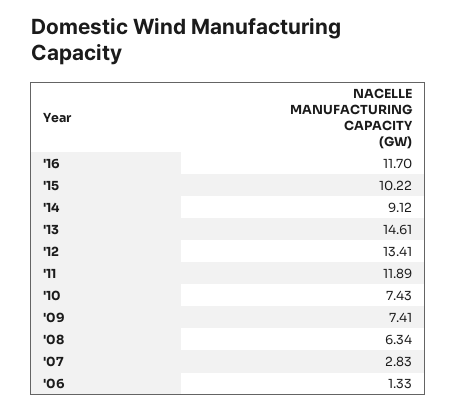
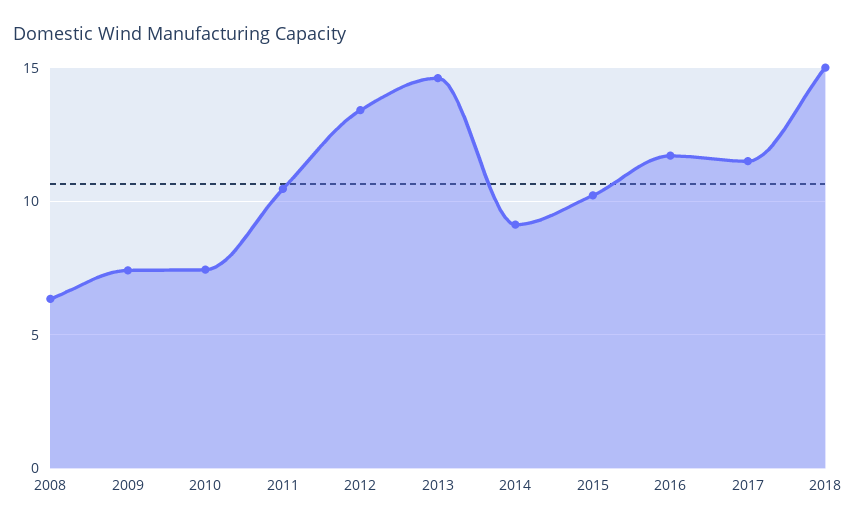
'11: 11.89 -> 10.5
'07: 2.83 -> none
'06: 1.33 -> none
2017: none -> 11.5
2018: none -> 15

